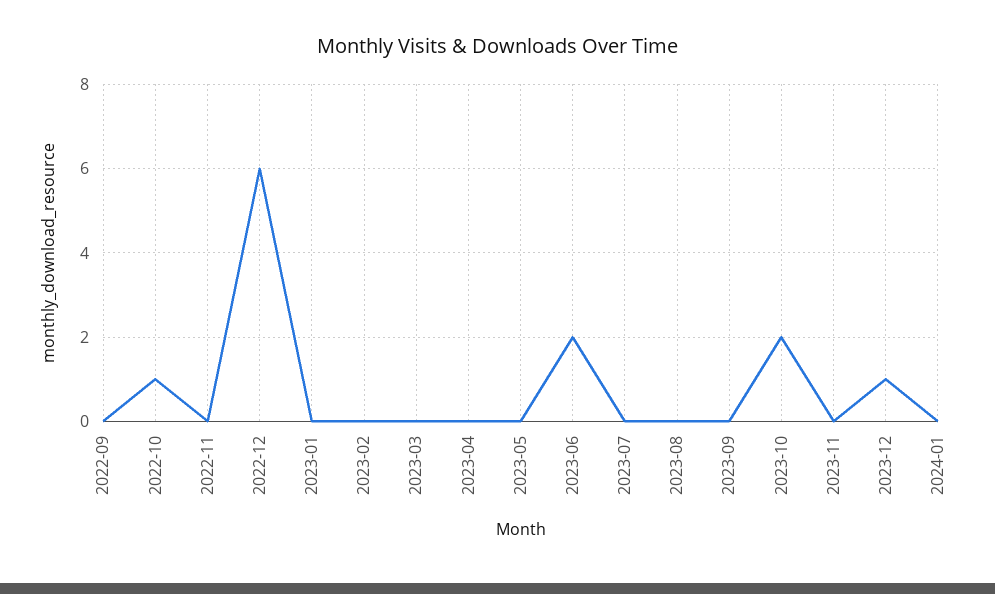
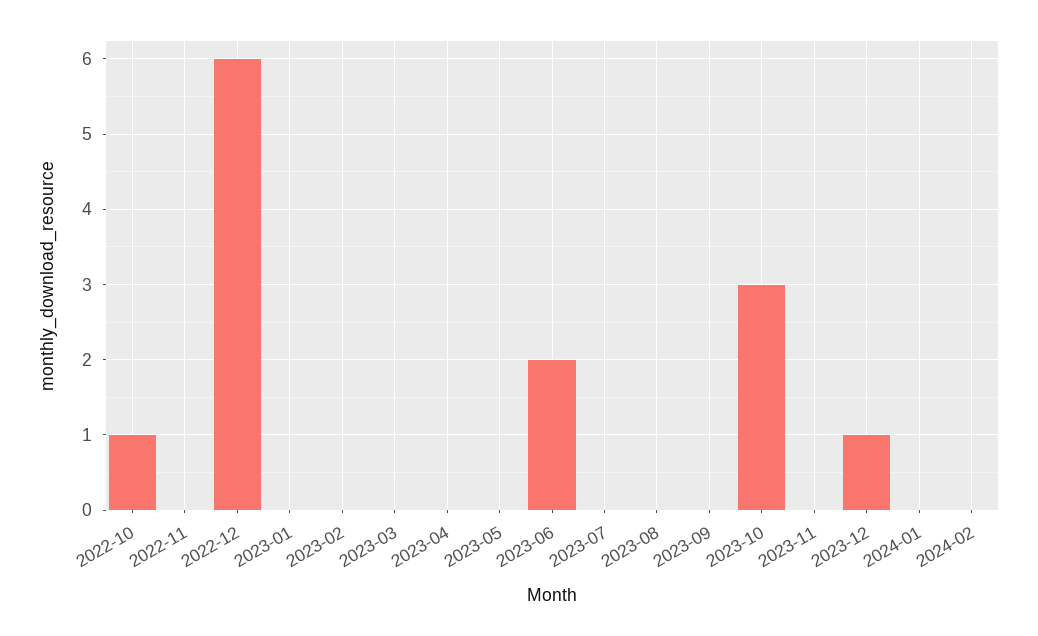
2022-09: 0 -> none
2023-10: 2 -> 3
2024-02: none -> 0

